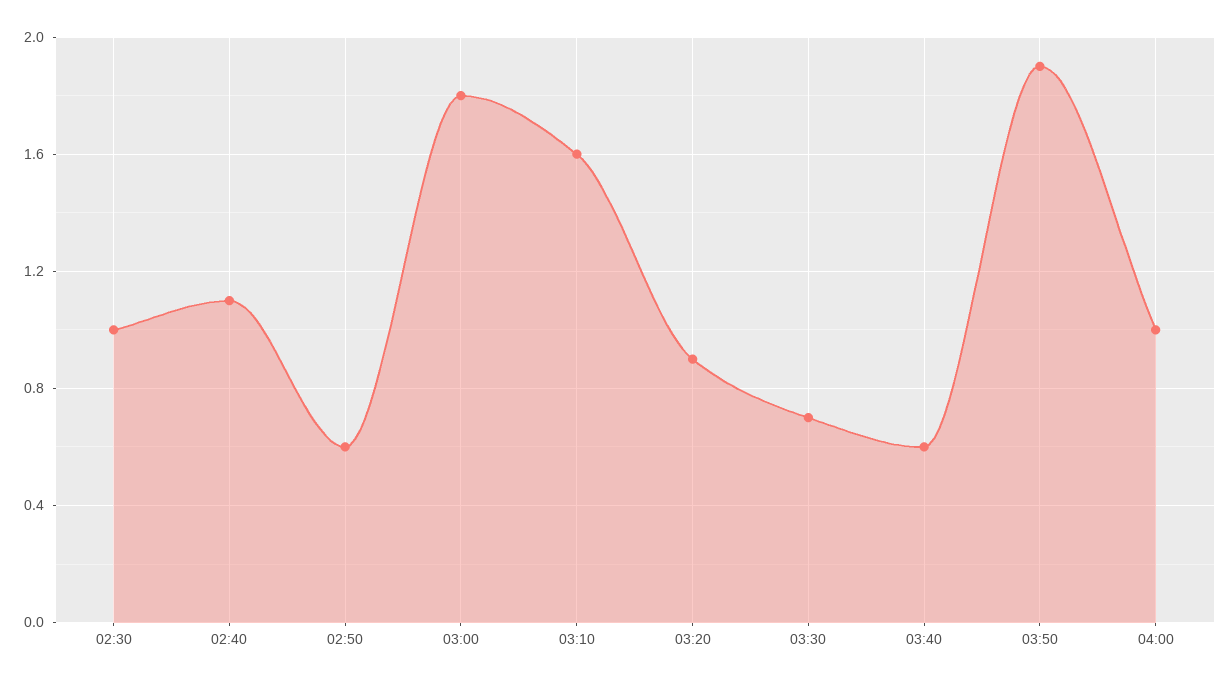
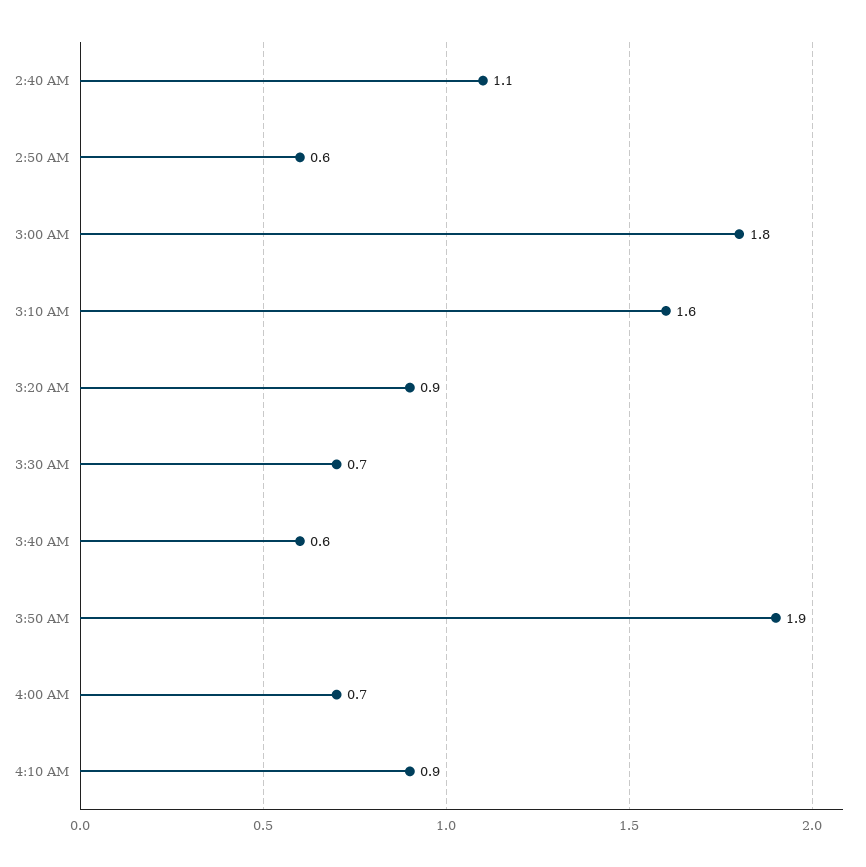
02:30: 1 -> none
04:00: 1 -> 0.7
4:10 AM: none -> 0.9

